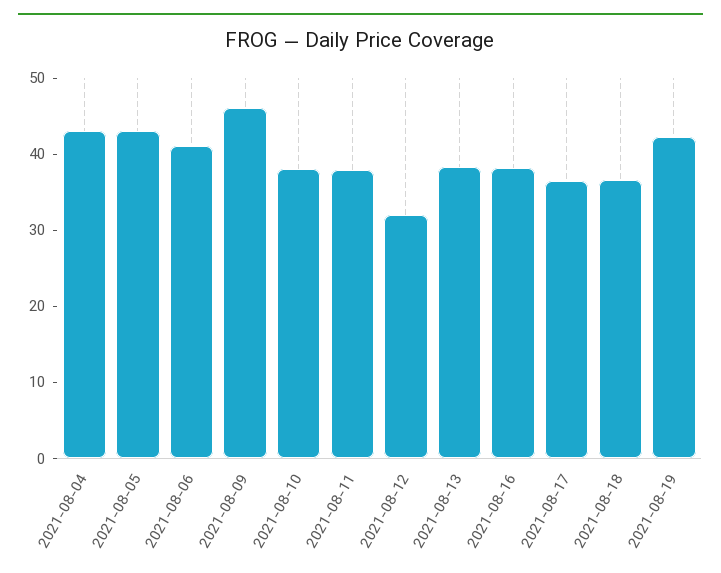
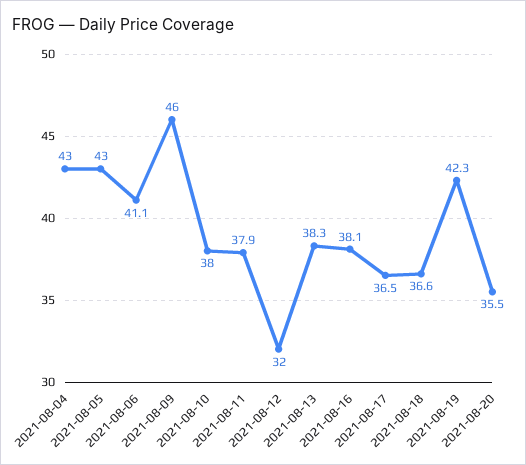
2021-08-20: none -> 35.5

